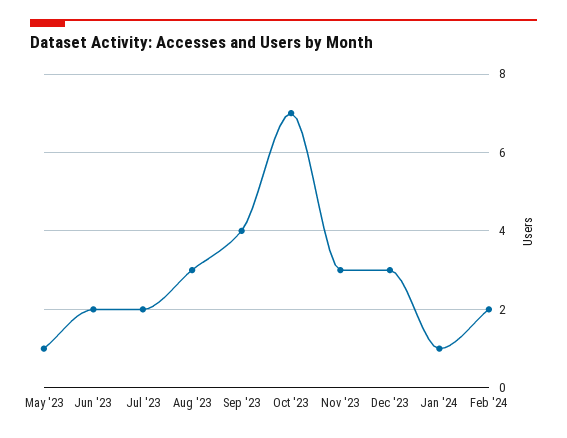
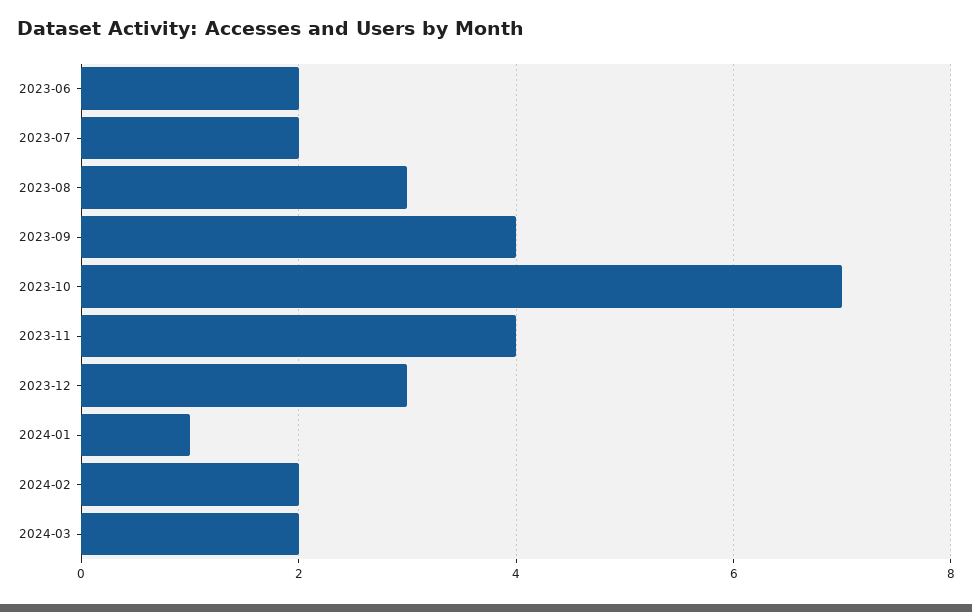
May '23: 1 -> none
Nov '23: 3 -> 4
2024-03: none -> 2

